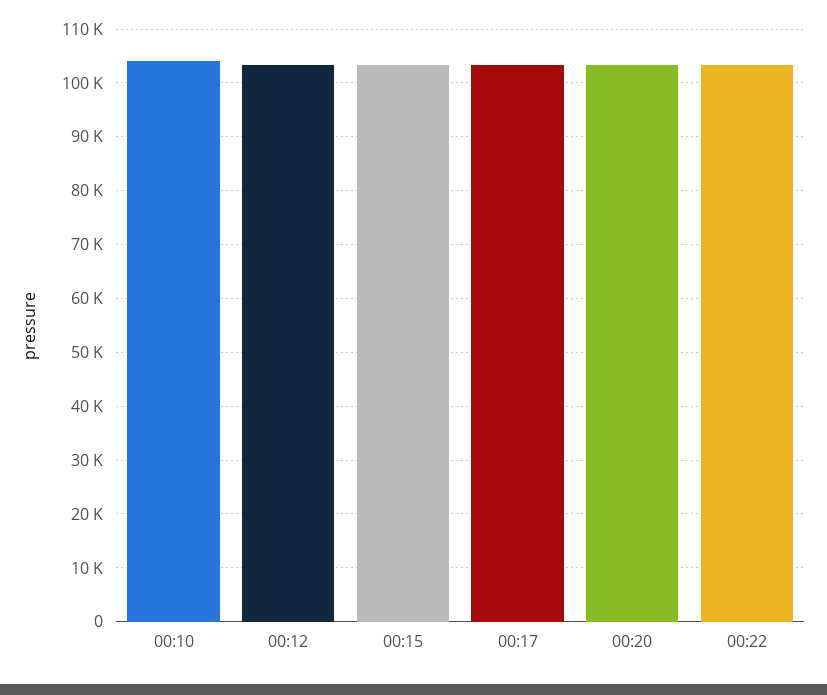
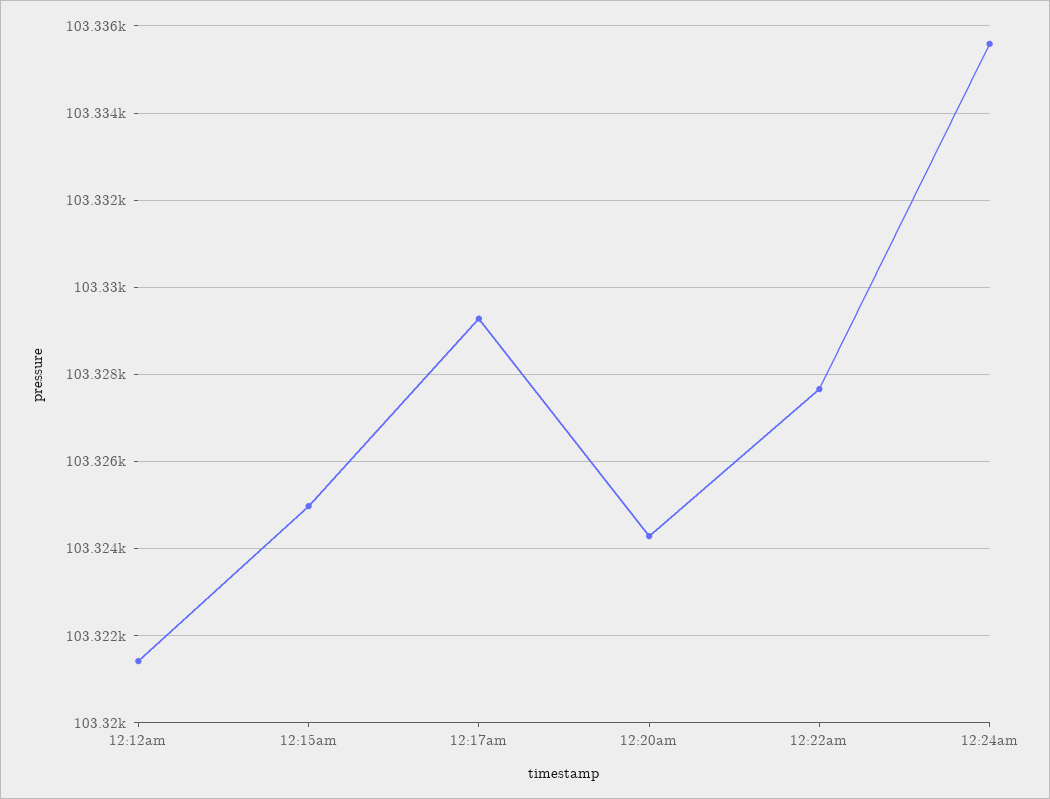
00:10: 104000 -> none
12:24am: none -> 103335.6

